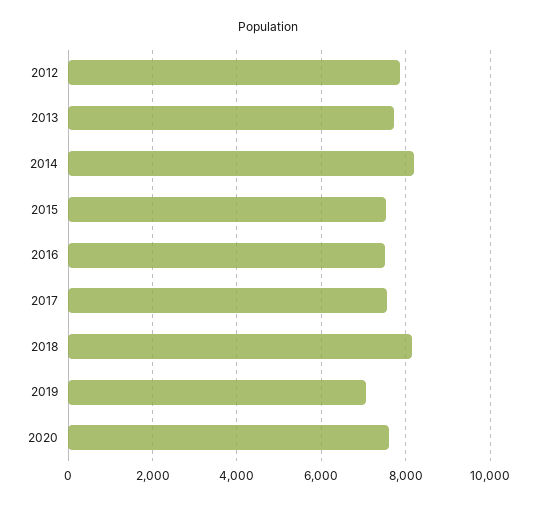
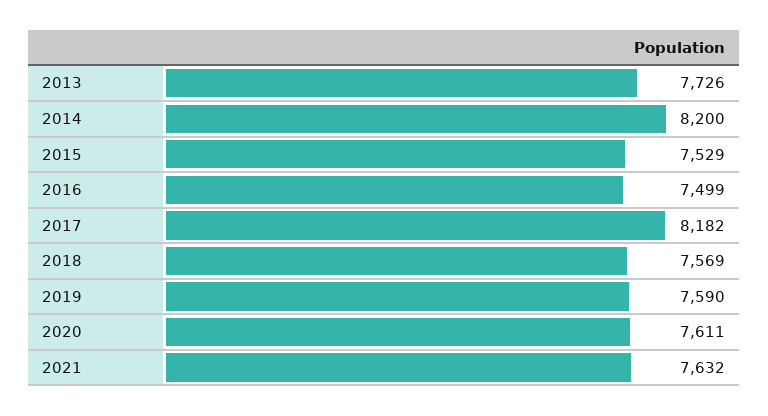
2012: 7800 -> none
2017: 7600 -> 8182
2018: 8200 -> 7569
2019: 7000 -> 7590
2021: none -> 7632

